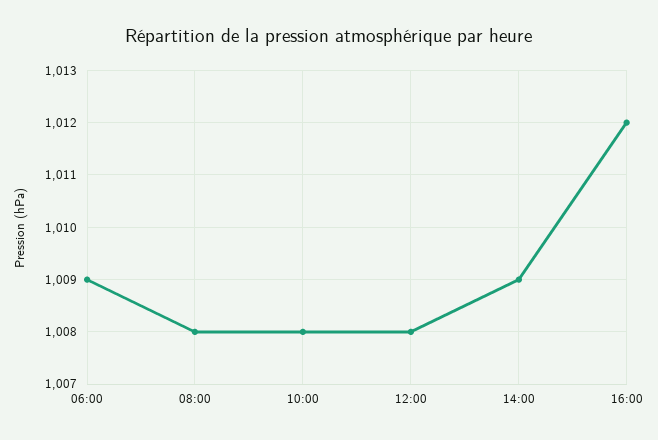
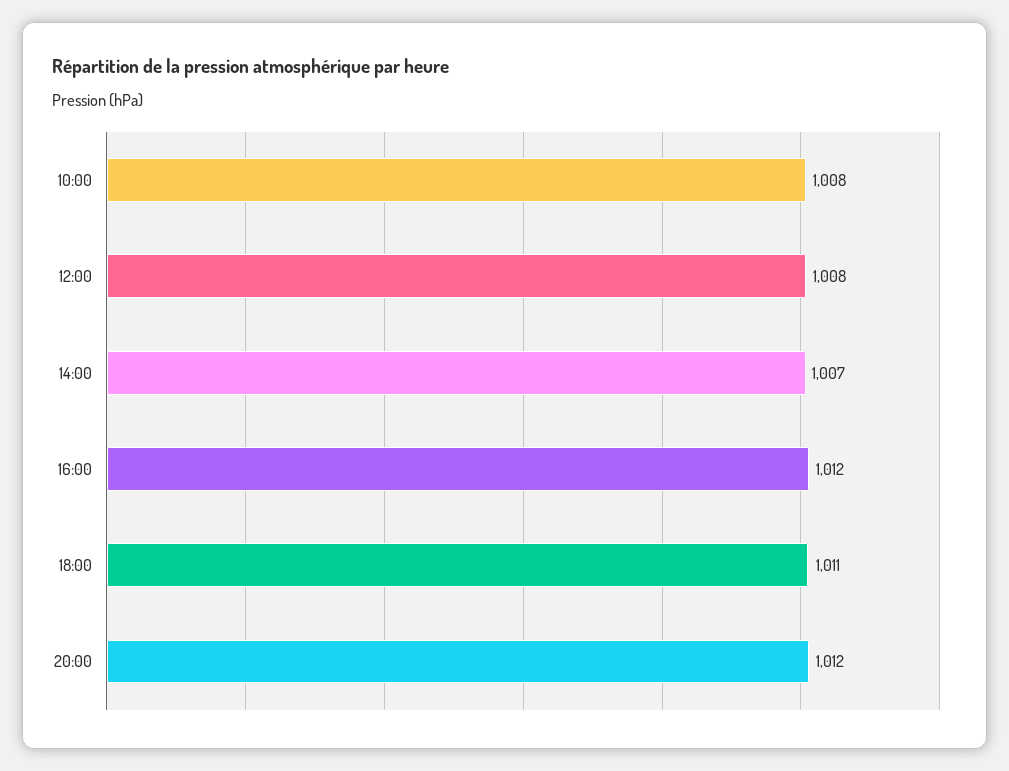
06:00: 1009 -> none
08:00: 1008 -> none
14:00: 1009 -> 1007
18:00: none -> 1011
20:00: none -> 1012

